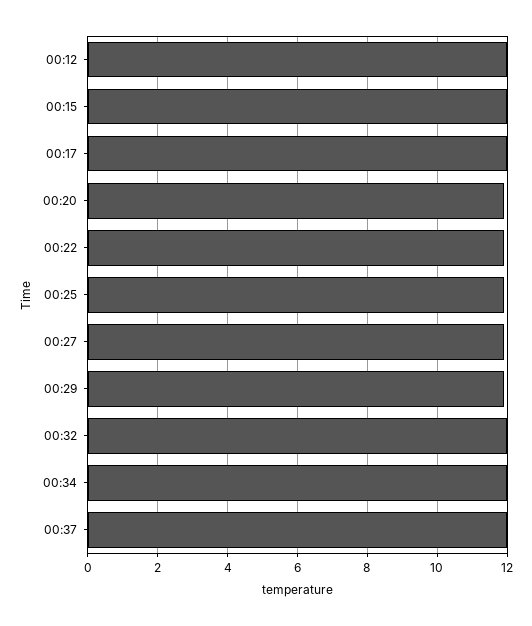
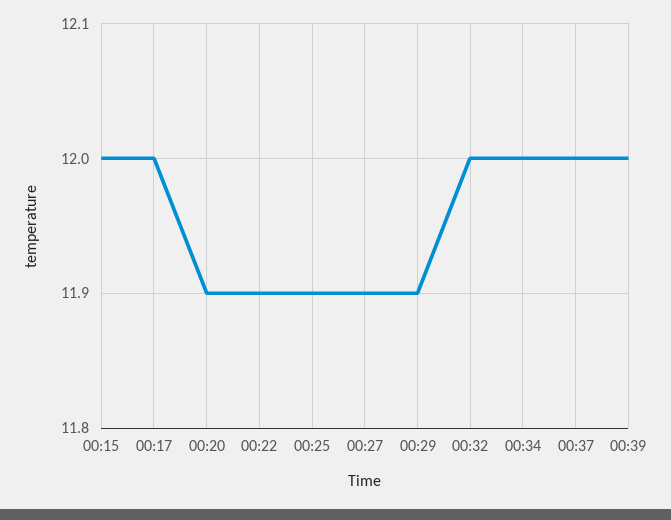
00:12: 12 -> none
00:39: none -> 12

